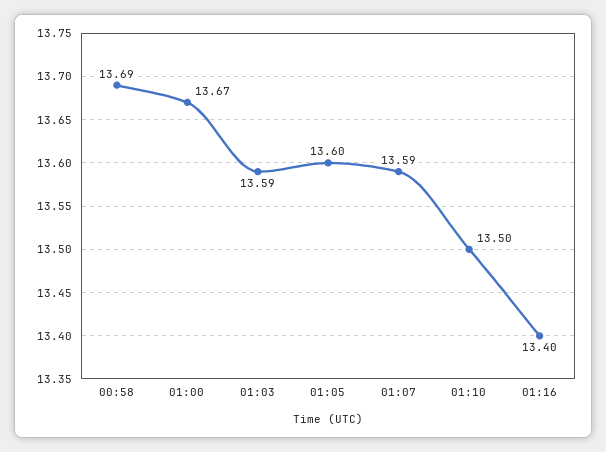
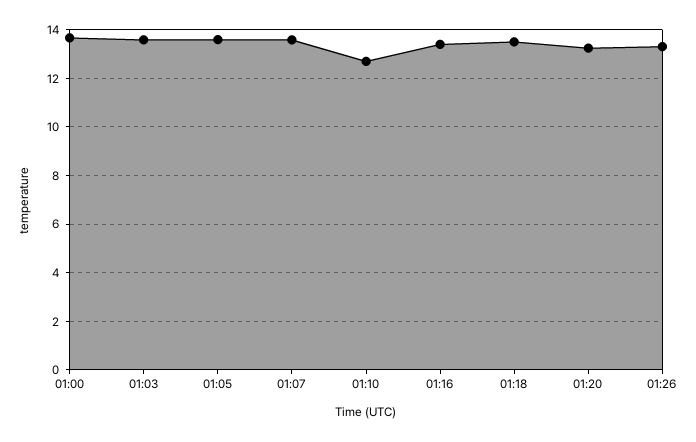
00:58: 13.69 -> none
01:10: 13.5 -> 12.75
01:18: none -> 13.5
01:20: none -> 13.25
01:26: none -> 13.25

